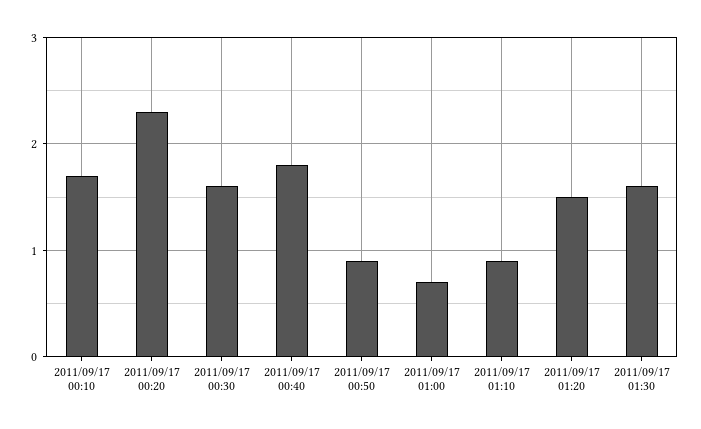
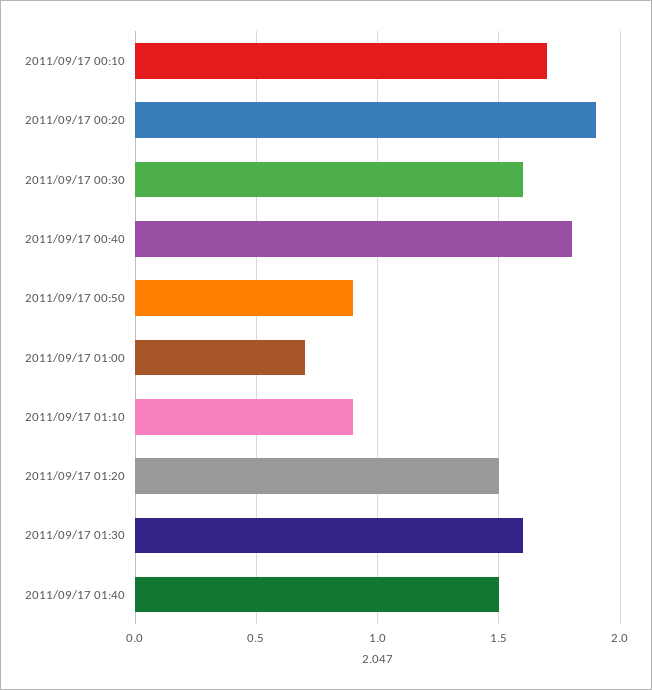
2011/09/17 00:20: 2.3 -> 1.9
2011/09/17 01:40: none -> 1.5

